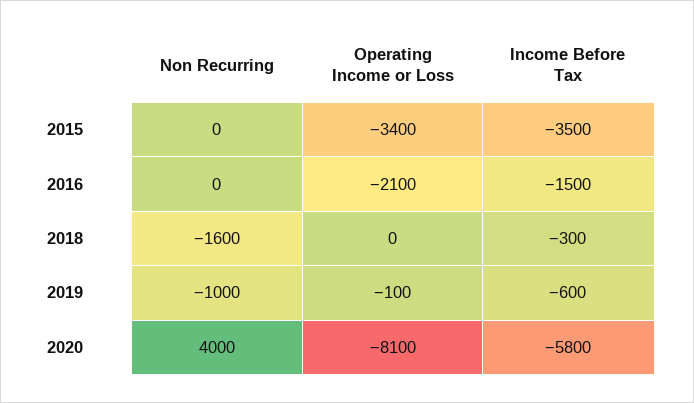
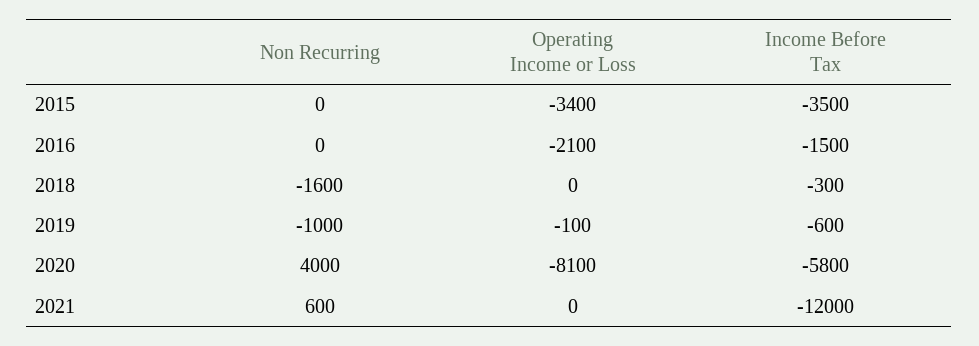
Non Recurring, 2021: none -> 600
Operating Income or Loss, 2021: none -> 0
Income Before Tax, 2021: none -> -12000

